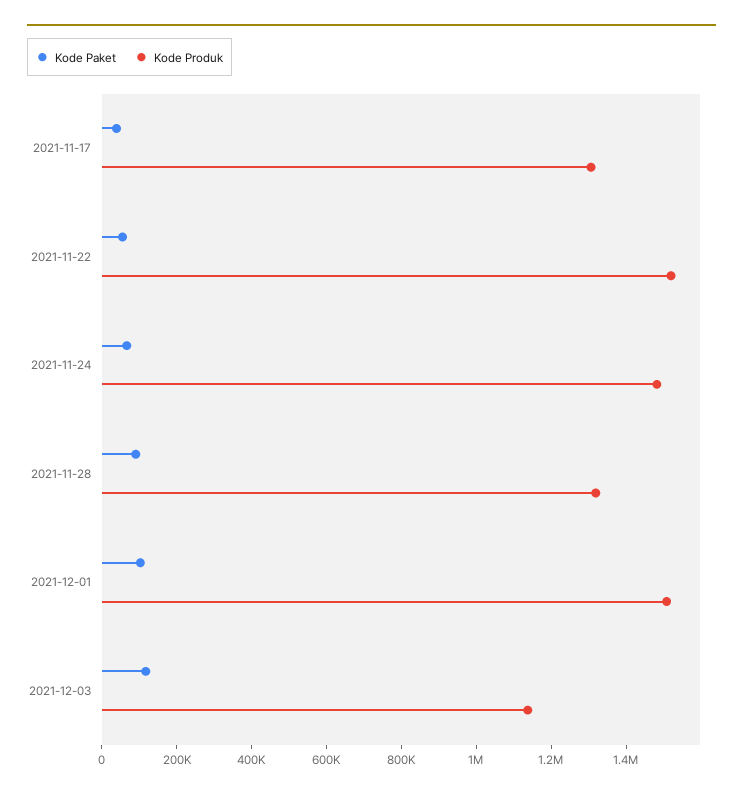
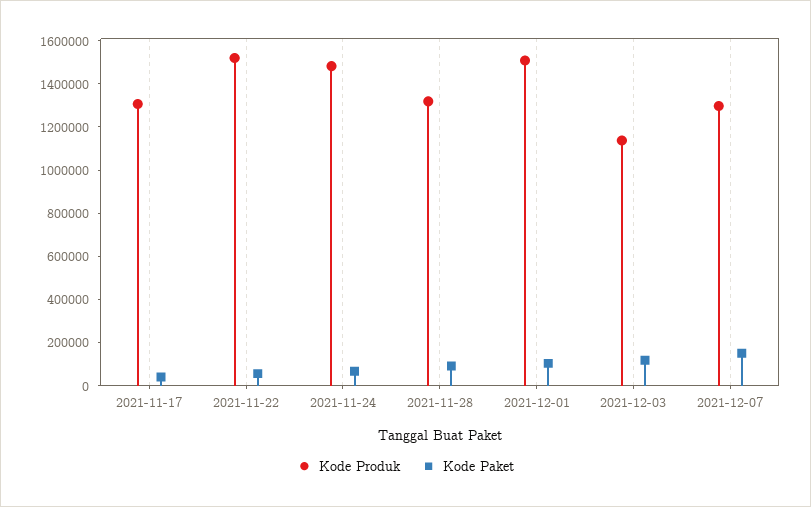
Kode Produk, 2021-12-07: none -> 1300000
Kode Paket, 2021-12-07: none -> 150000

